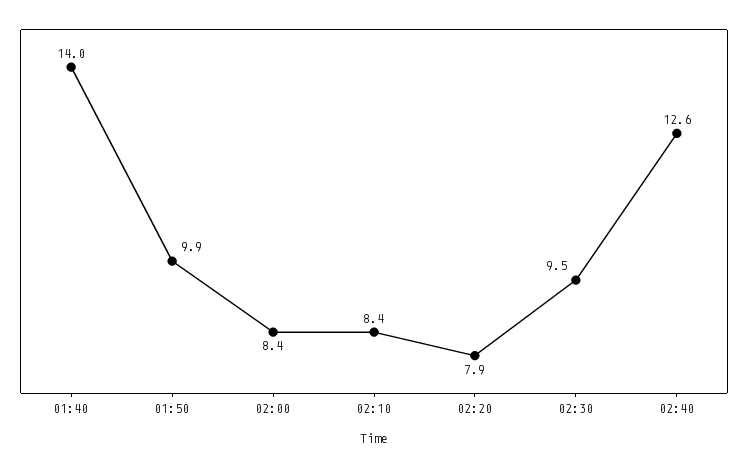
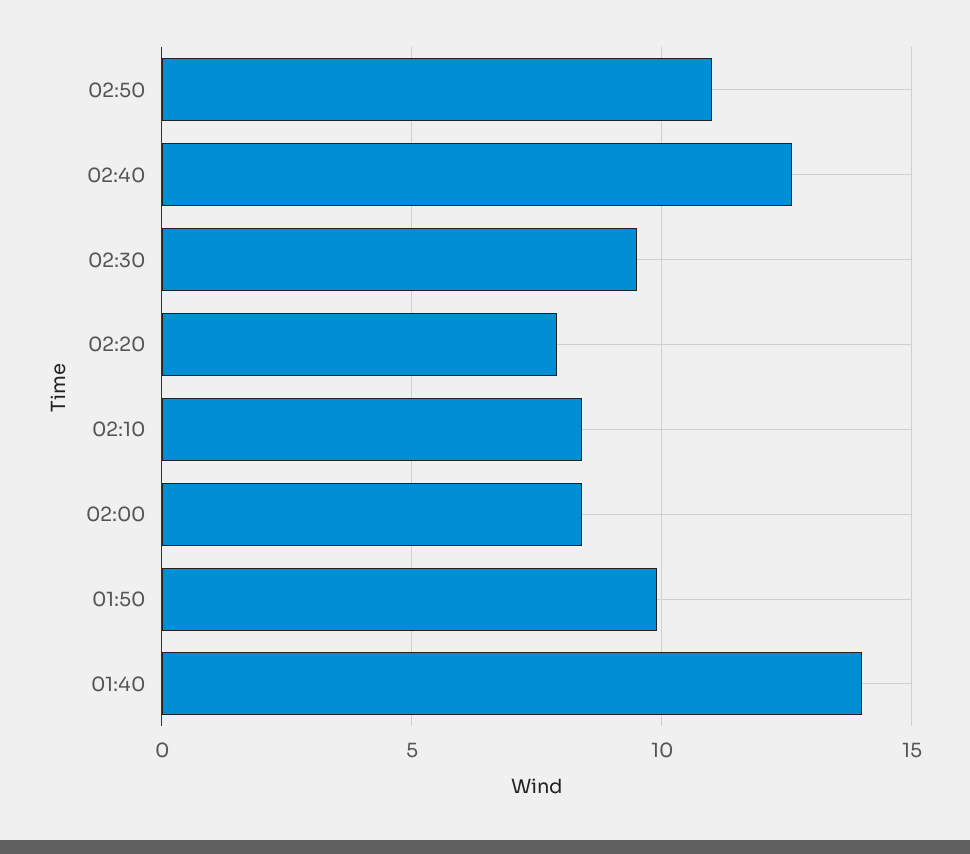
02:50: none -> 11

